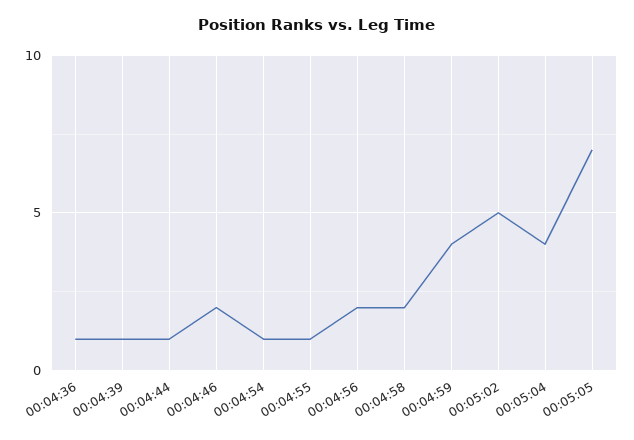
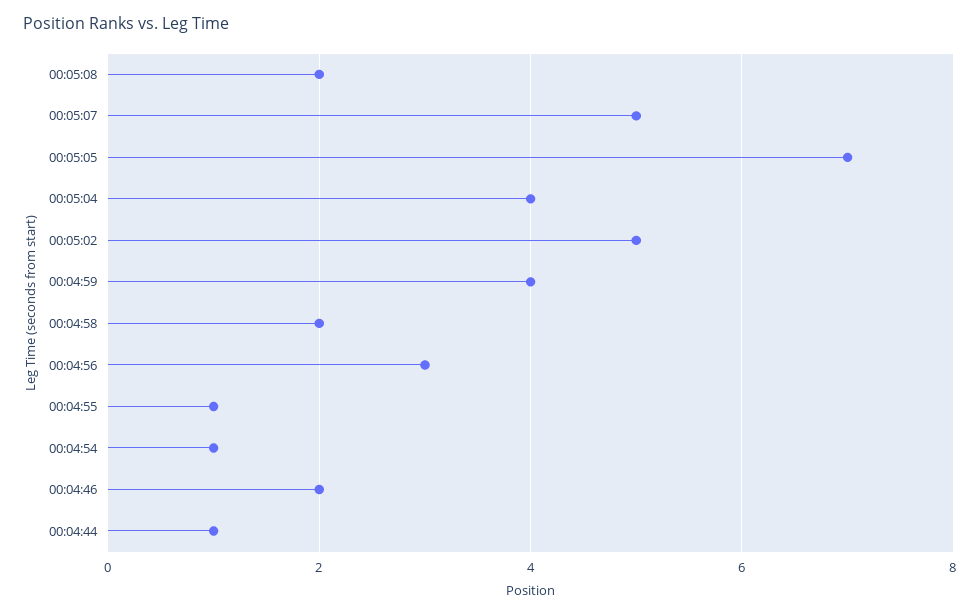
00:04:36: 1 -> none
00:04:39: 1 -> none
00:04:56: 2 -> 3
00:05:08: none -> 2
00:05:07: none -> 5

